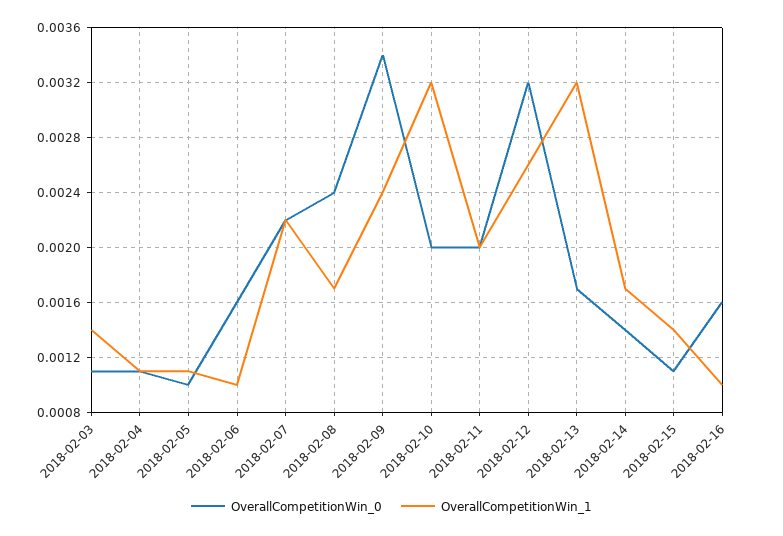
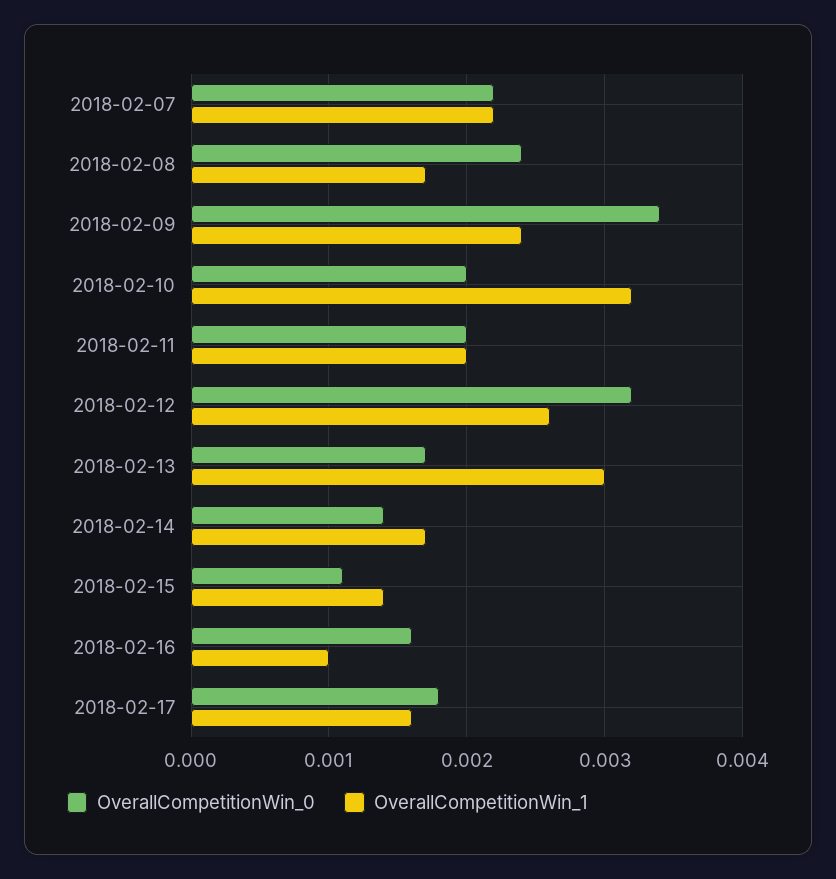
OverallCompetitionWin_0, 2018-02-03: 0.0011 -> none
OverallCompetitionWin_1, 2018-02-03: 0.0014 -> none
OverallCompetitionWin_0, 2018-02-04: 0.0011 -> none
OverallCompetitionWin_1, 2018-02-04: 0.0011 -> none
OverallCompetitionWin_0, 2018-02-05: 0.001 -> none
OverallCompetitionWin_1, 2018-02-05: 0.0011 -> none
OverallCompetitionWin_0, 2018-02-06: 0.0016 -> none
OverallCompetitionWin_1, 2018-02-06: 0.001 -> none
OverallCompetitionWin_1, 2018-02-13: 0.0032 -> 0.003
OverallCompetitionWin_0, 2018-02-17: none -> 0.0018
OverallCompetitionWin_1, 2018-02-17: none -> 0.0016

